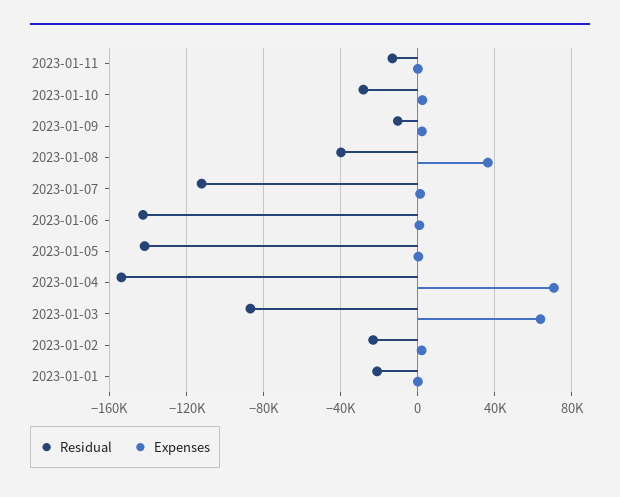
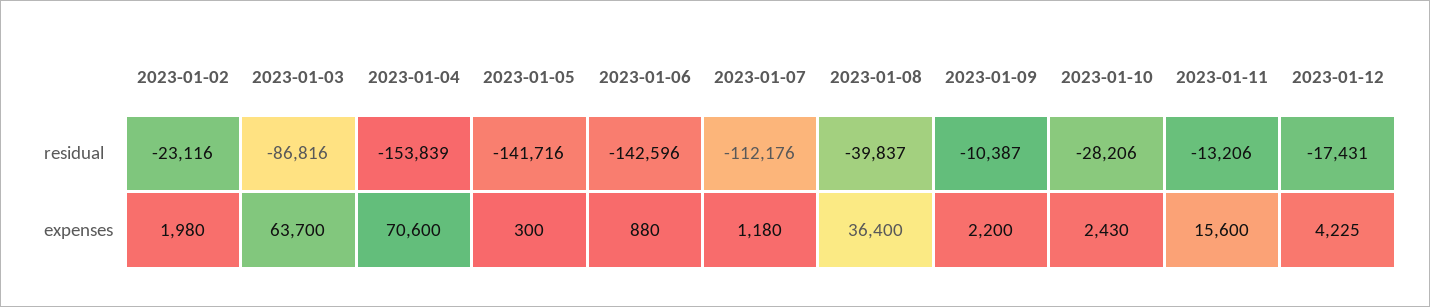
Expenses, 2023-01-11: 0 -> 15600
Residual, 2023-01-01: -20000 -> none
Expenses, 2023-01-01: 0 -> none
Residual, 2023-01-12: none -> -17431
Expenses, 2023-01-12: none -> 4225

